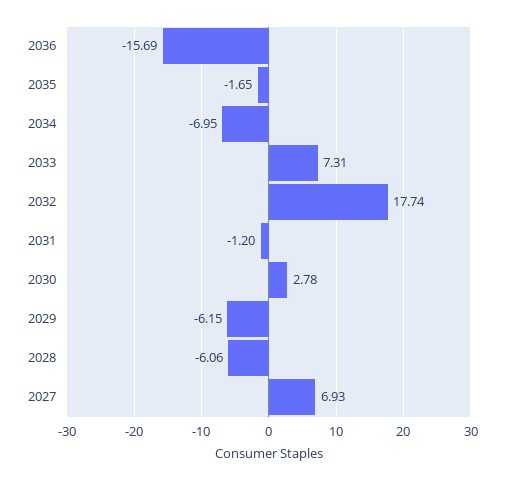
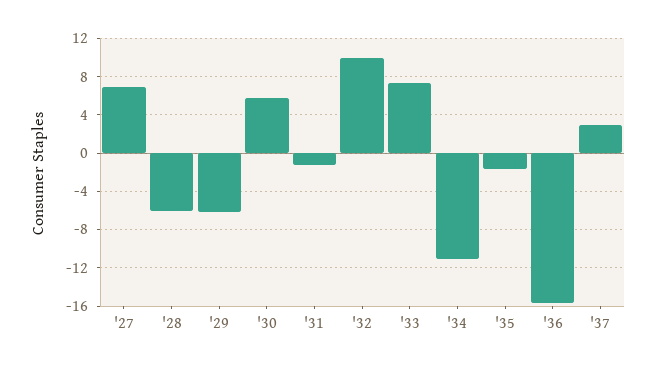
2034: -6.95 -> -11
2032: 17.74 -> 10
2030: 2.78 -> 6
'37: none -> 3

